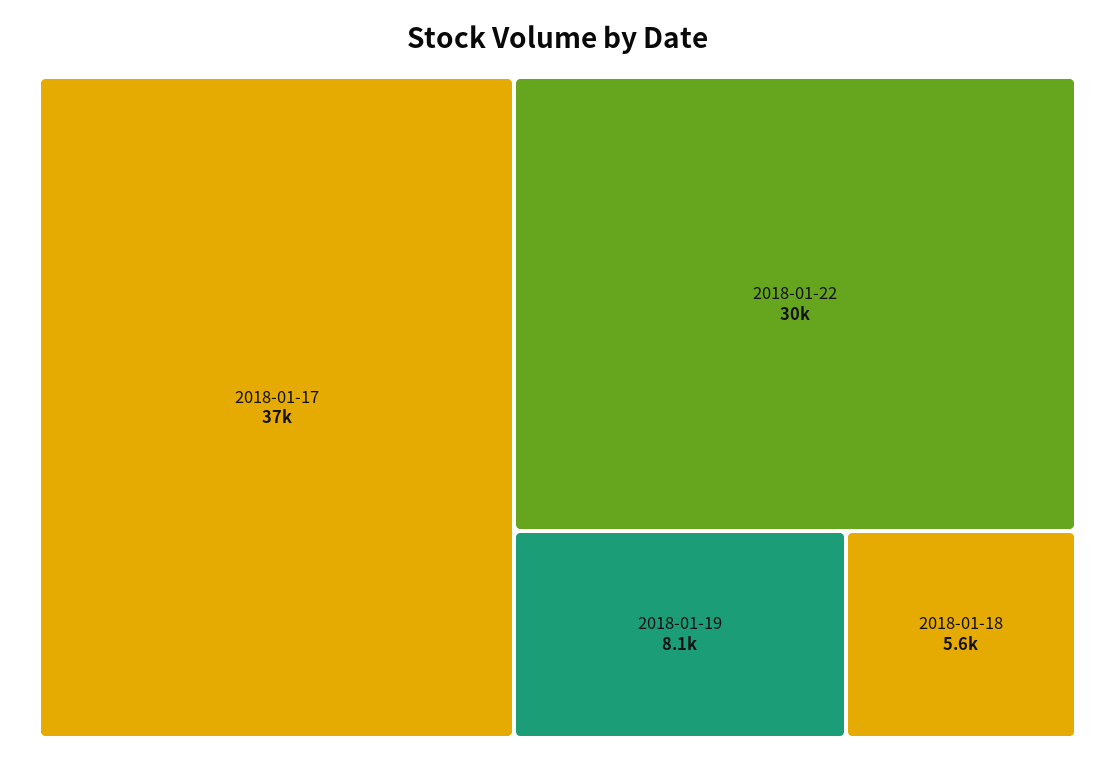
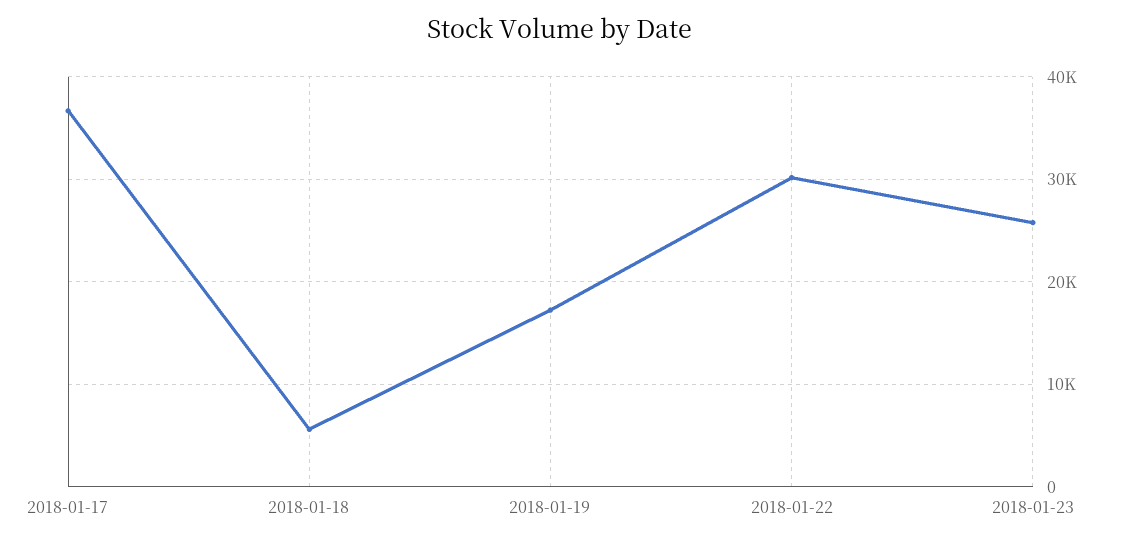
2018-01-19: 8100 -> 17000
2018-01-23: none -> 26000

